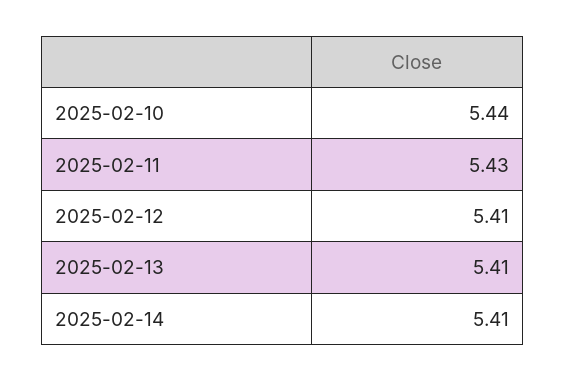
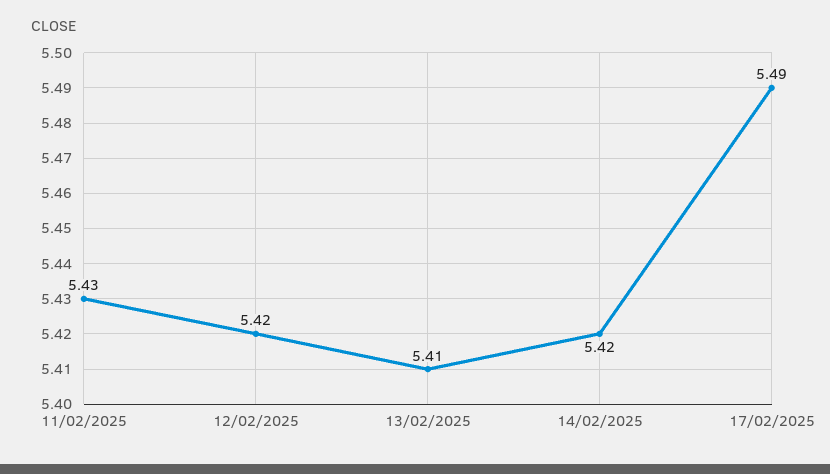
2025-02-10: 5.44 -> none
2025-02-12: 5.41 -> 5.42
2025-02-14: 5.41 -> 5.42
17/02/2025: none -> 5.49

